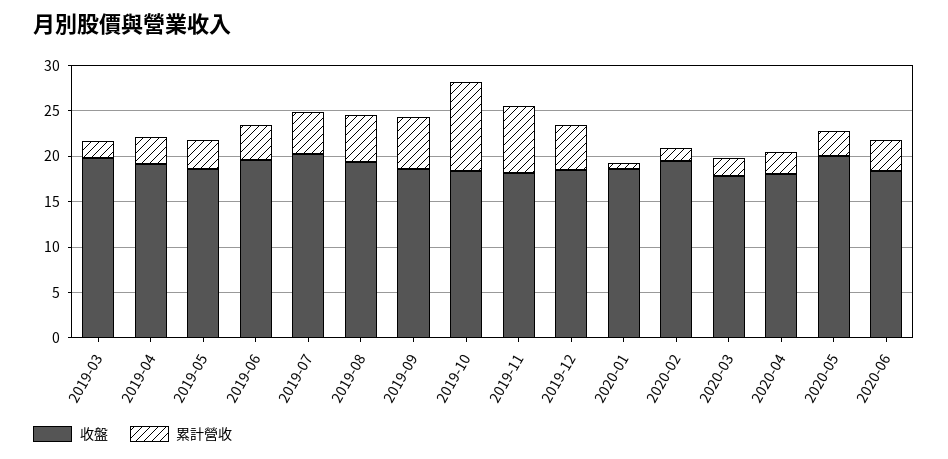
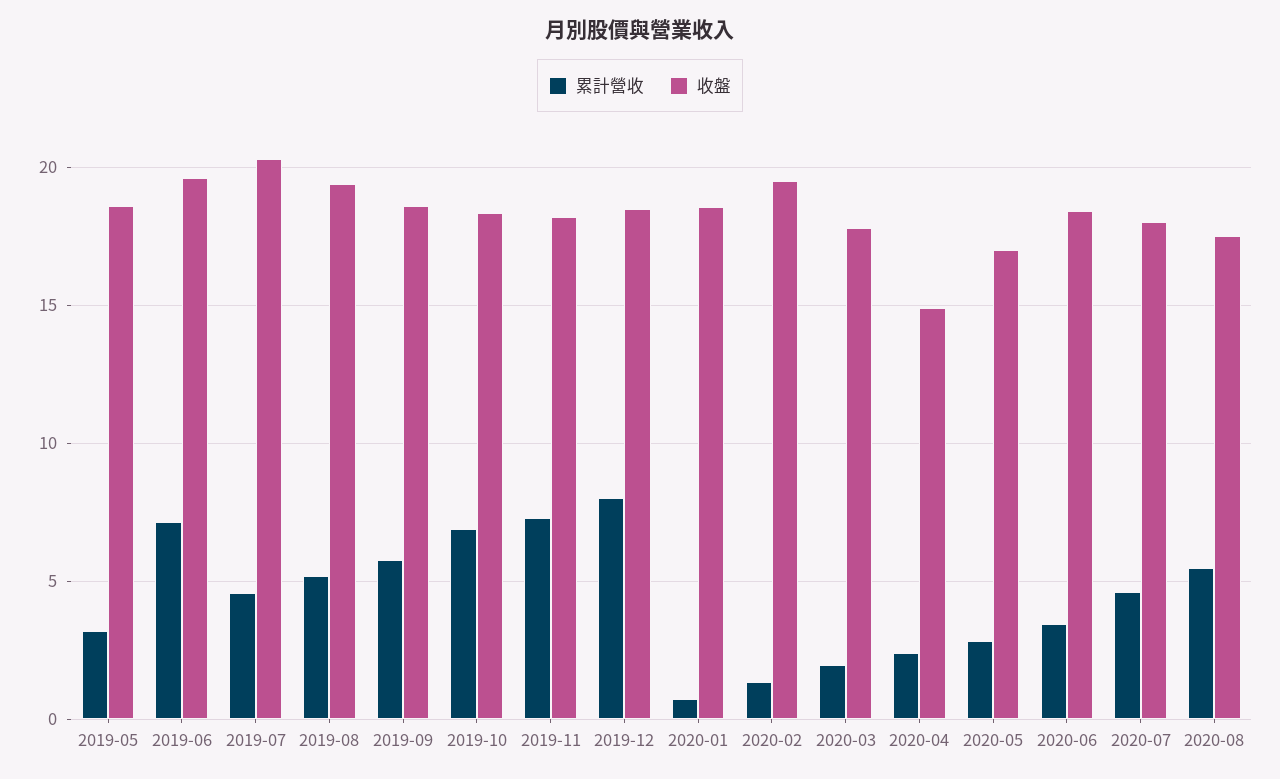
收盤, 2019-03: 20 -> none
累計營收, 2019-03: 2 -> none
收盤, 2019-04: 19 -> none
累計營收, 2019-04: 3 -> none
累計營收, 2019-06: 4 -> 7
累計營收, 2019-10: 10 -> 7
累計營收, 2019-12: 5 -> 8
收盤, 2020-04: 18 -> 15
收盤, 2020-05: 20 -> 17
累計營收, 2020-07: none -> 4.5
收盤, 2020-07: none -> 18
累計營收, 2020-08: none -> 5.5
收盤, 2020-08: none -> 17.5

